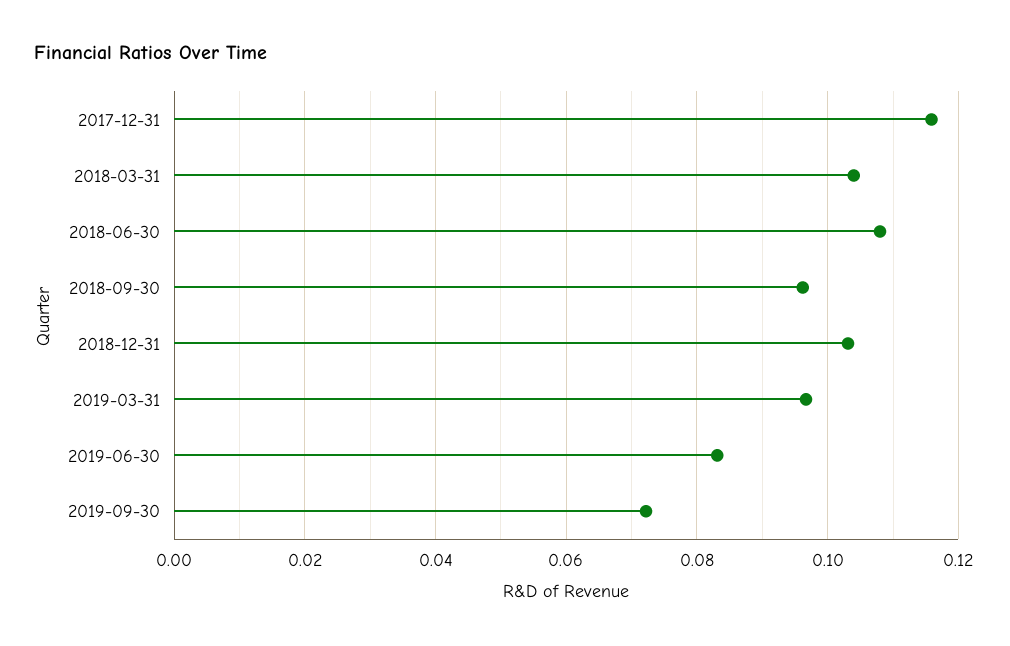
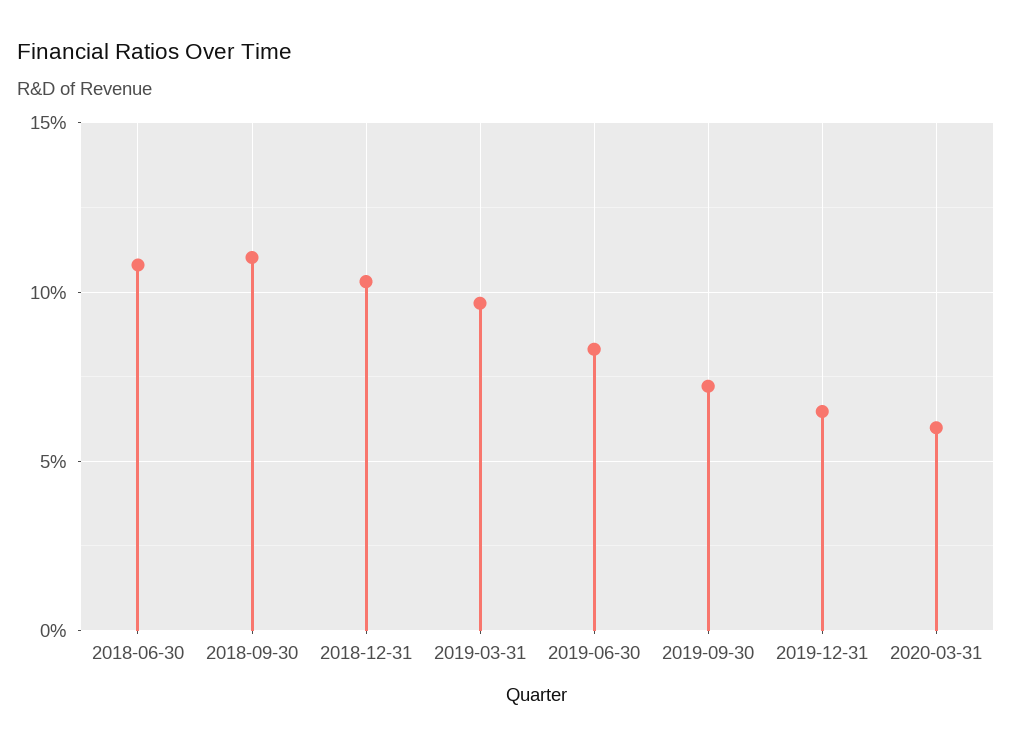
2017-12-31: 0.116 -> none
2018-03-31: 0.104 -> none
2018-09-30: 0.096 -> 0.11
2019-12-31: none -> 0.065
2020-03-31: none -> 0.06

